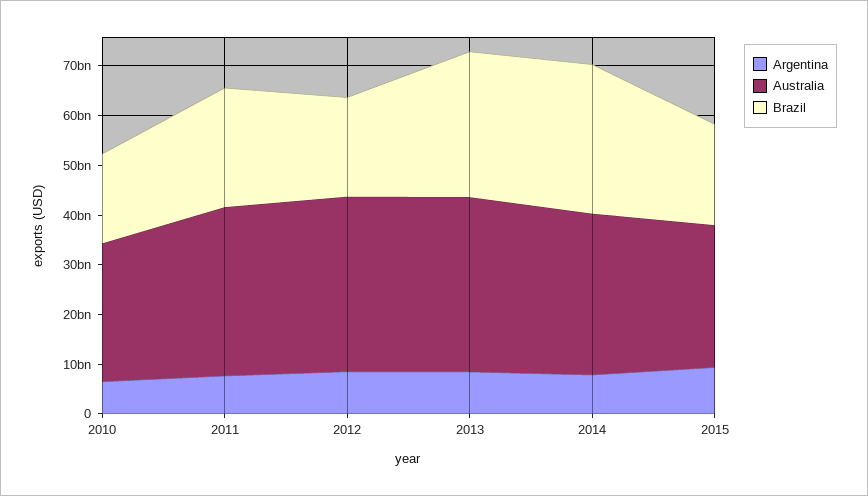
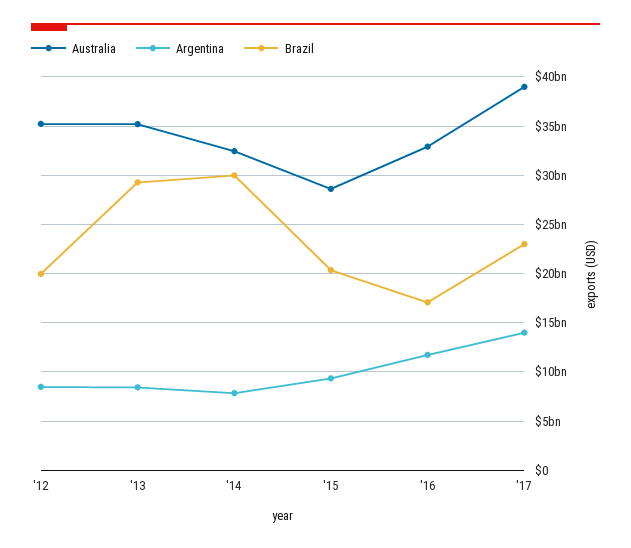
Argentina, 2010: 6000000000 -> none
Australia, 2010: 28000000000 -> none
Brazil, 2010: 18000000000 -> none
Argentina, 2011: 8000000000 -> none
Australia, 2011: 34000000000 -> none
Brazil, 2011: 24000000000 -> none
Australia, '16: none -> 33000000000
Argentina, '16: none -> 12000000000
Brazil, '16: none -> 17000000000
Australia, '17: none -> 39000000000
Argentina, '17: none -> 14000000000
Brazil, '17: none -> 23000000000

